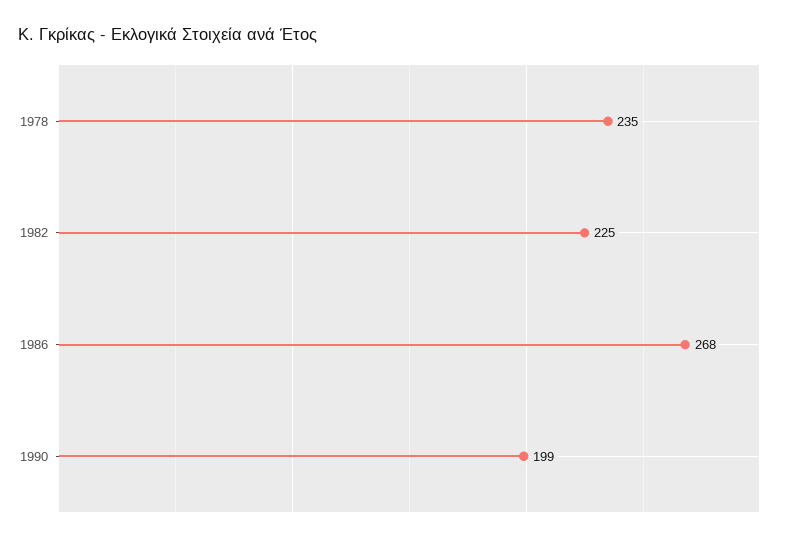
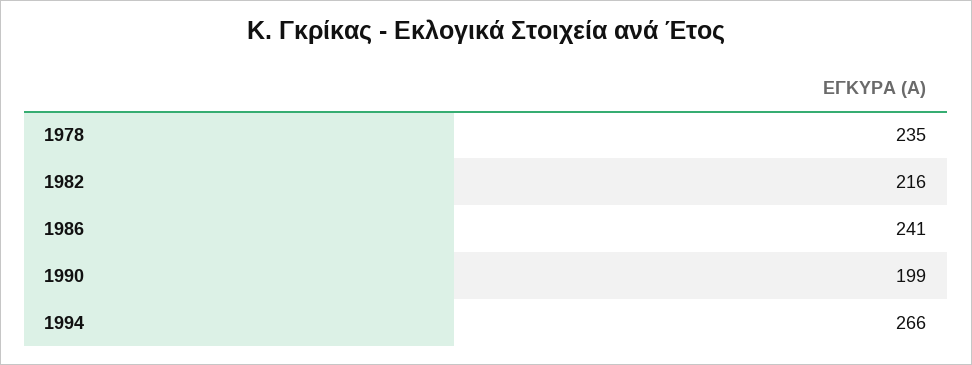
1982: 225 -> 216
1986: 268 -> 241
1994: none -> 266

